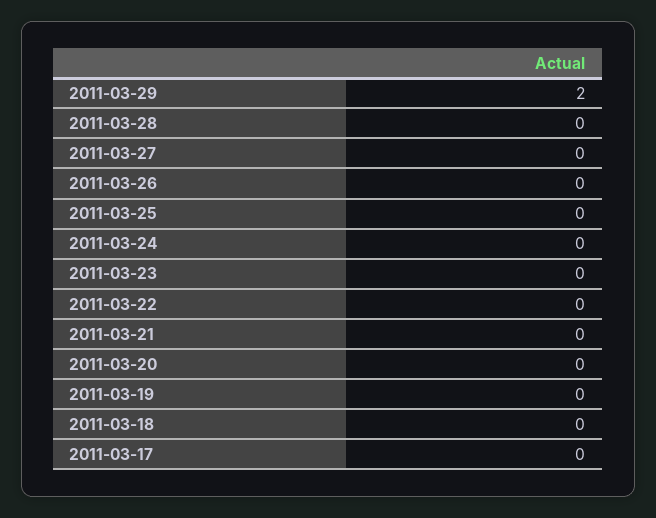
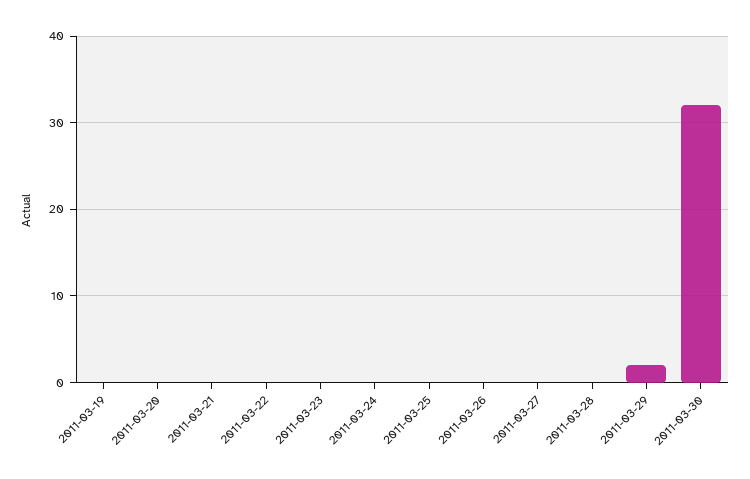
2011-03-18: 0 -> none
2011-03-17: 0 -> none
2011-03-30: none -> 32

